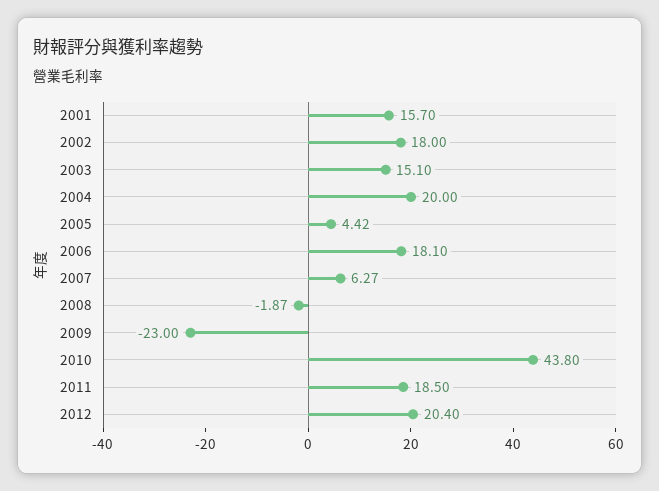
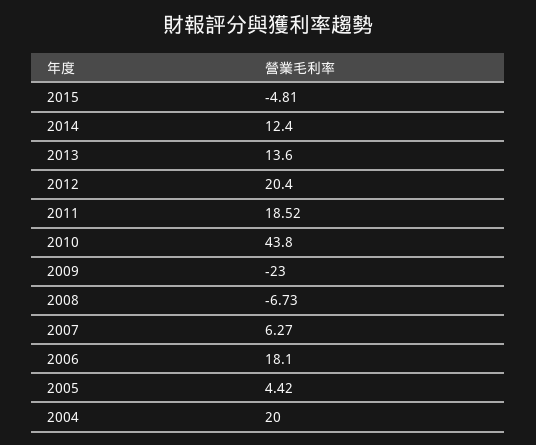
2001: 15.7 -> none
2002: 18 -> none
2003: 15.1 -> none
2008: -1.87 -> -6.73
2011: 18.5 -> 18.52
2015: none -> -4.81
2014: none -> 12.4
2013: none -> 13.6

